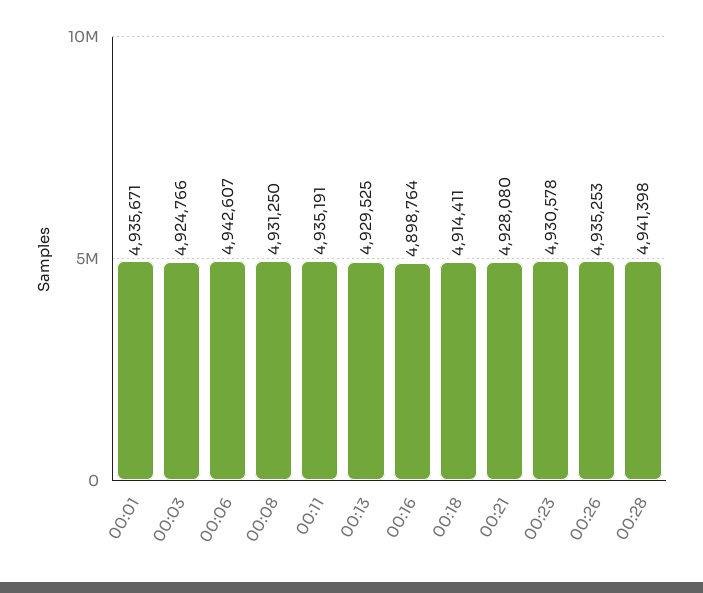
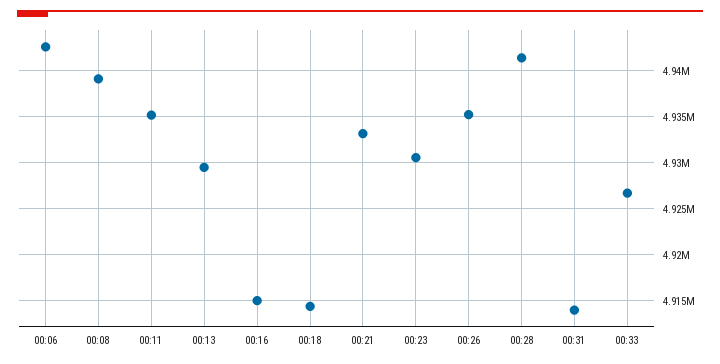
00:01: 4935671 -> none
00:03: 4924766 -> none
00:08: 4931250 -> 4939000
00:16: 4898764 -> 4915000
00:21: 4928080 -> 4933000
00:31: none -> 4914000
00:33: none -> 4927000

